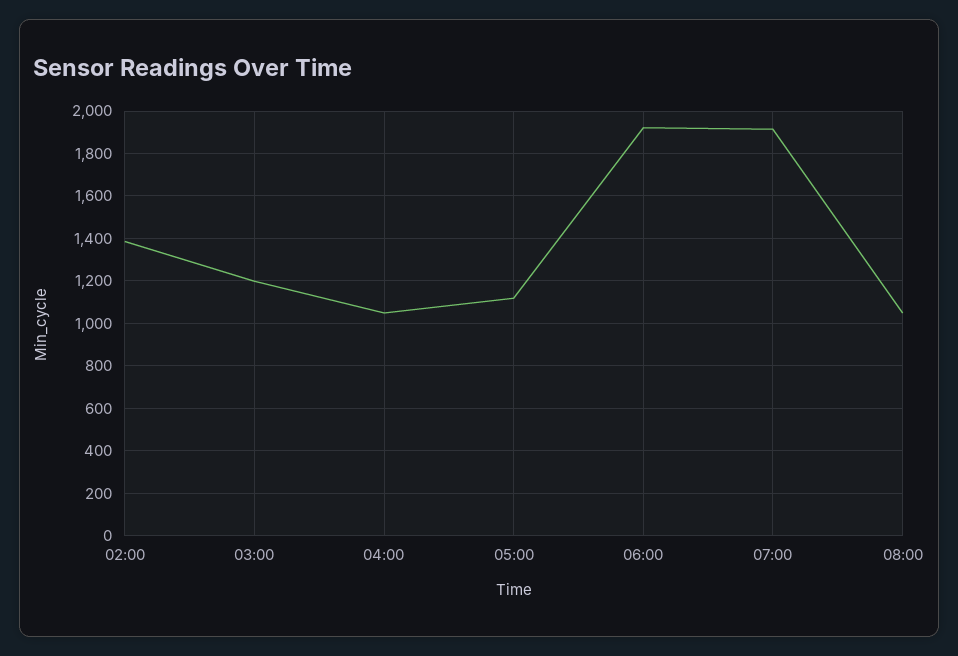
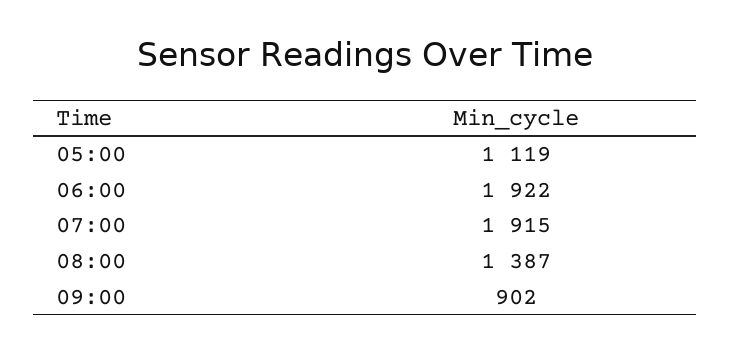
02:00: 1400 -> none
03:00: 1200 -> none
04:00: 1050 -> none
08:00: 1050 -> 1387
09:00: none -> 902

